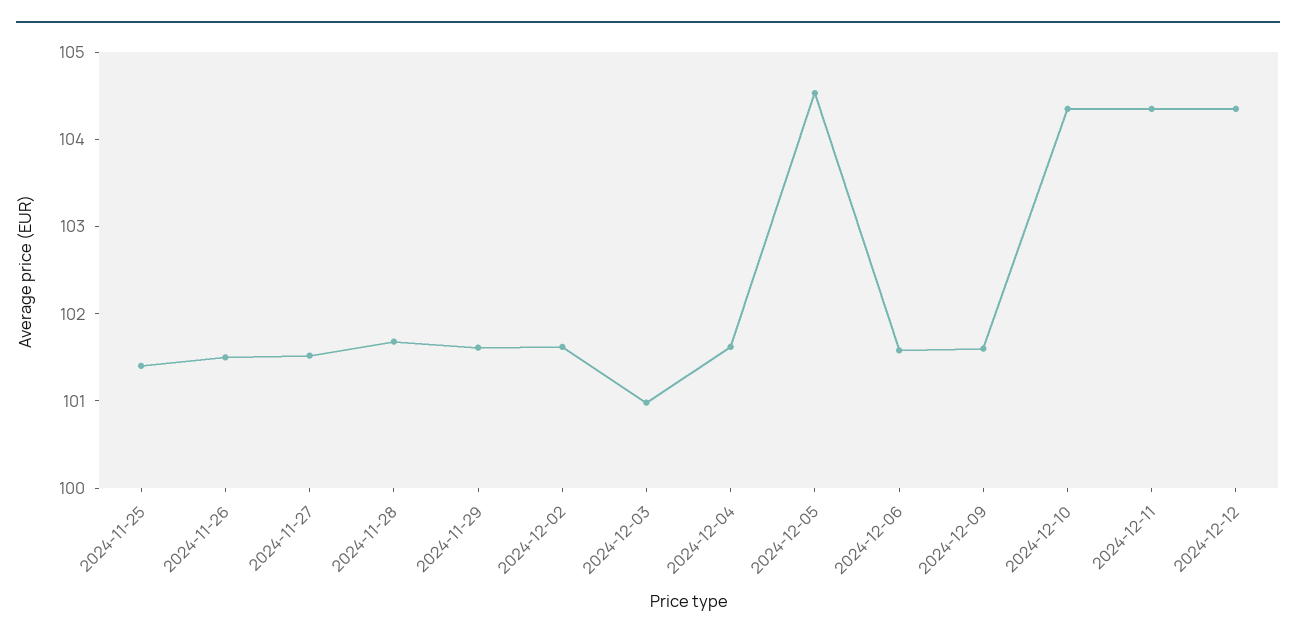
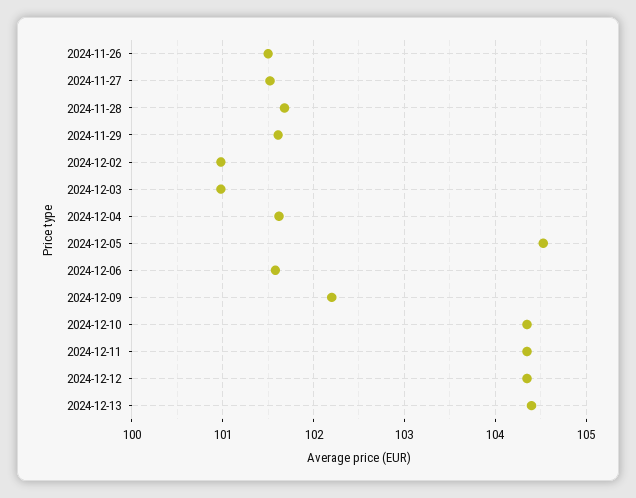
2024-11-25: 101.4 -> none
2024-12-02: 101.6 -> 101
2024-12-09: 101.6 -> 102.2
2024-12-13: none -> 104.4

